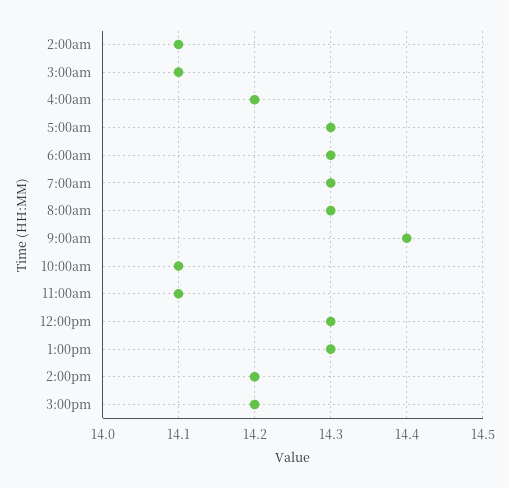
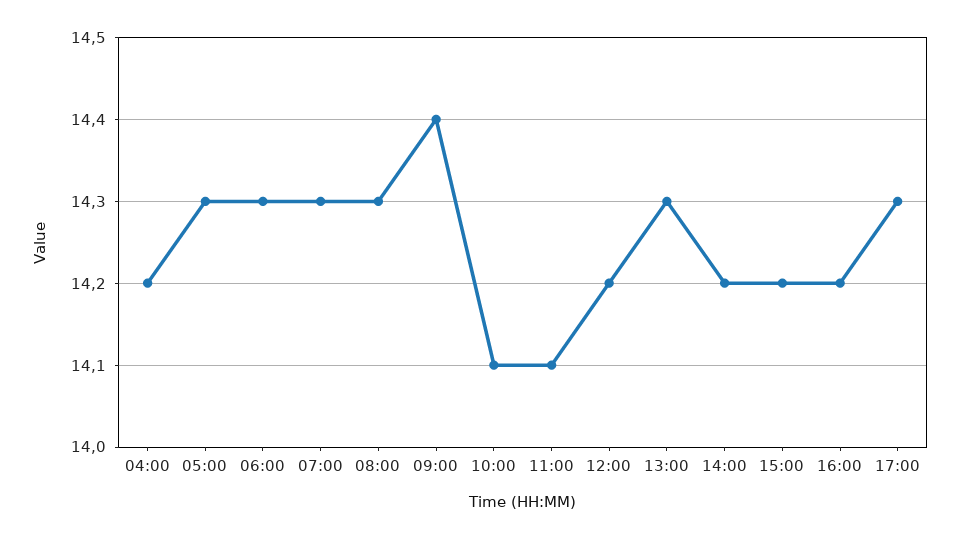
2:00am: 14.1 -> none
3:00am: 14.1 -> none
12:00pm: 14.3 -> 14.2
16:00: none -> 14.2
17:00: none -> 14.3

